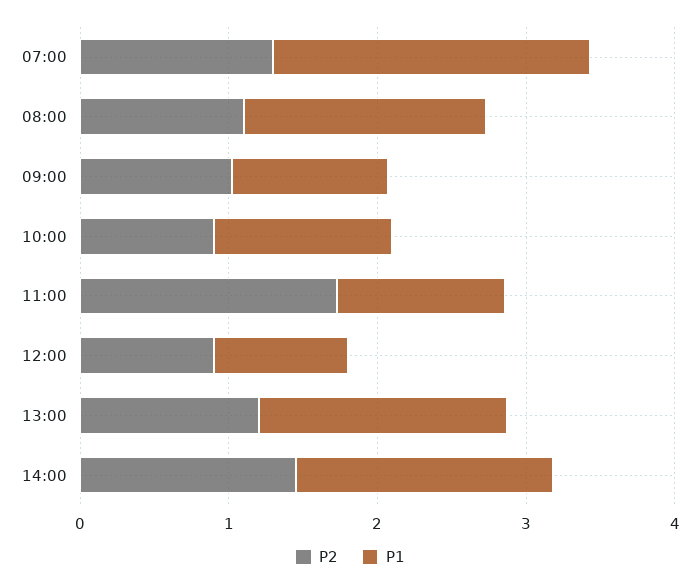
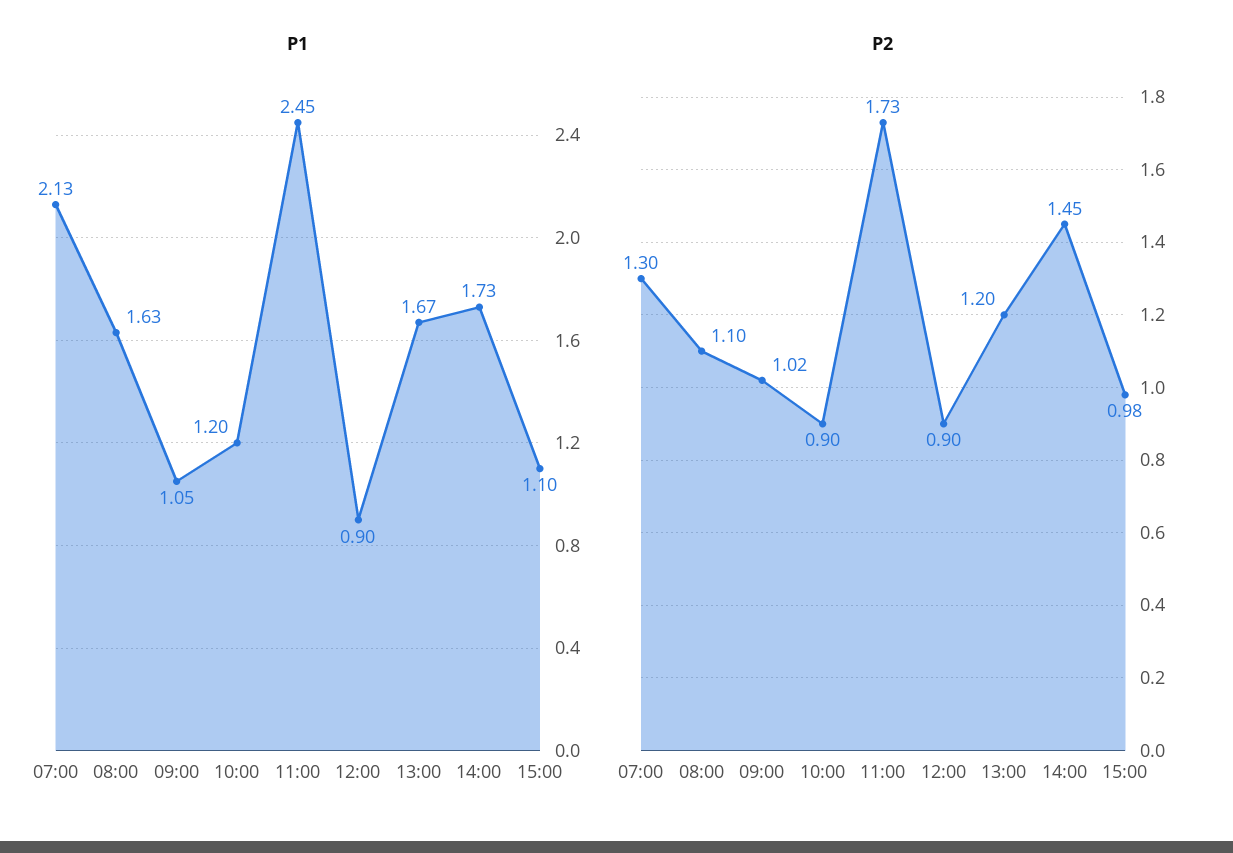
P1, 11:00: 1.2 -> 2.45
P1, 15:00: none -> 1.1
P2, 15:00: none -> 0.98

